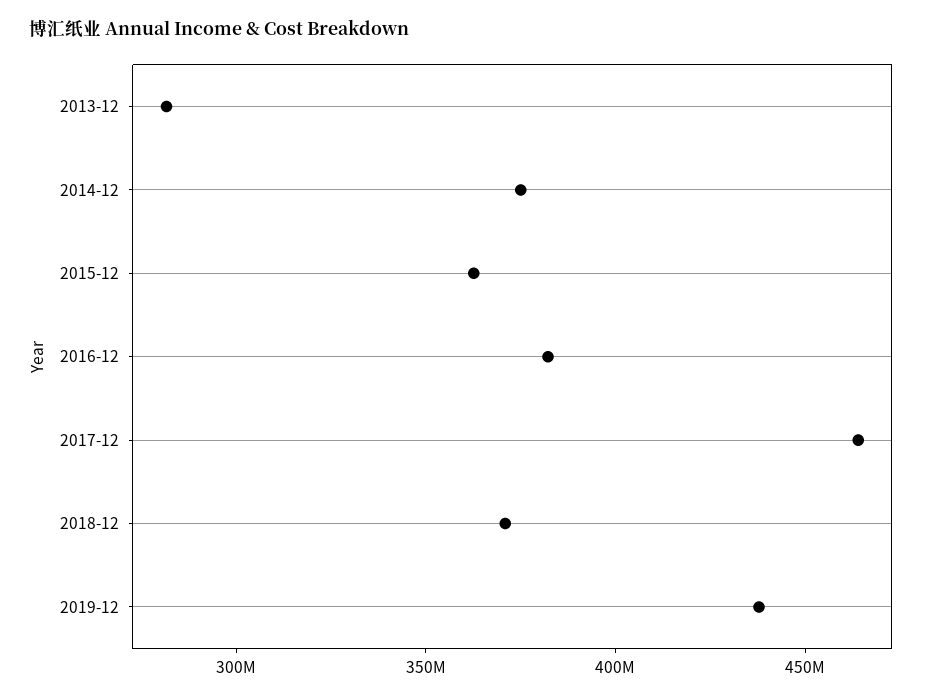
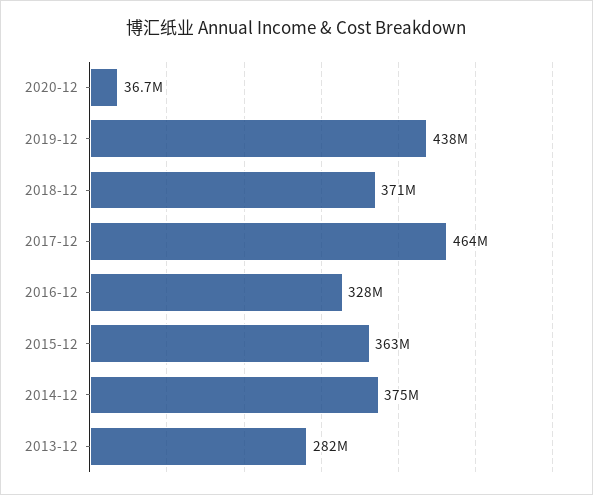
2016-12: 380000000 -> 328000000
2020-12: none -> 36700000

